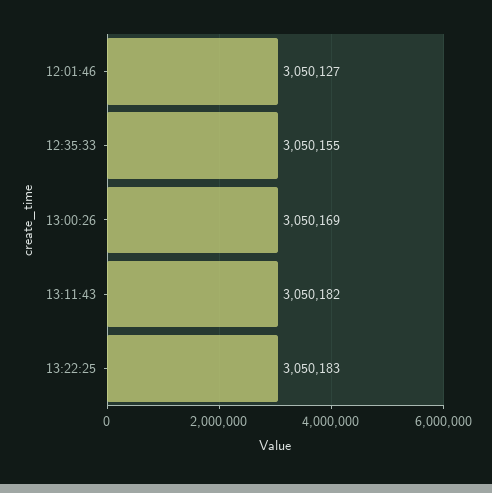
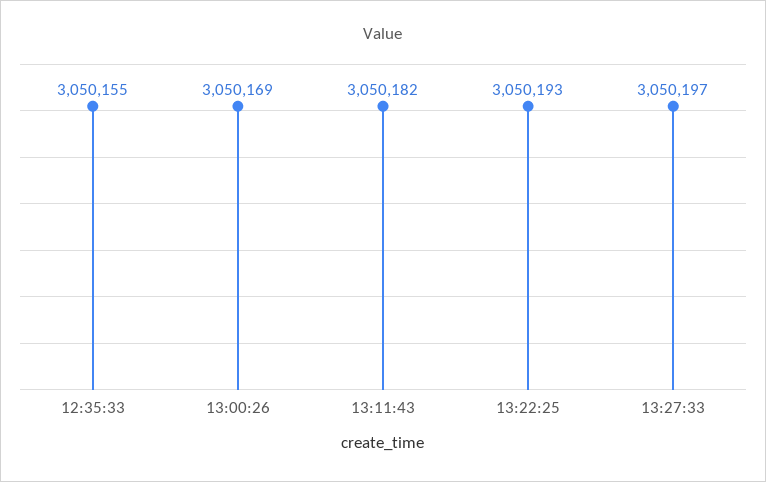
12:01:46: 3050127 -> none
13:22:25: 3050183 -> 3050193
13:27:33: none -> 3050197

